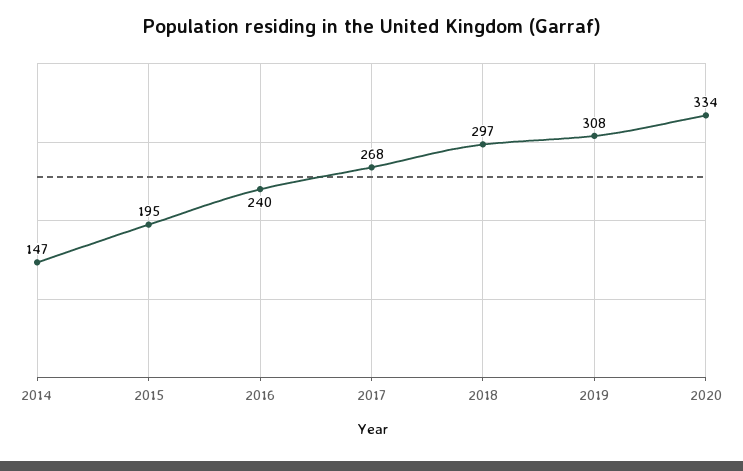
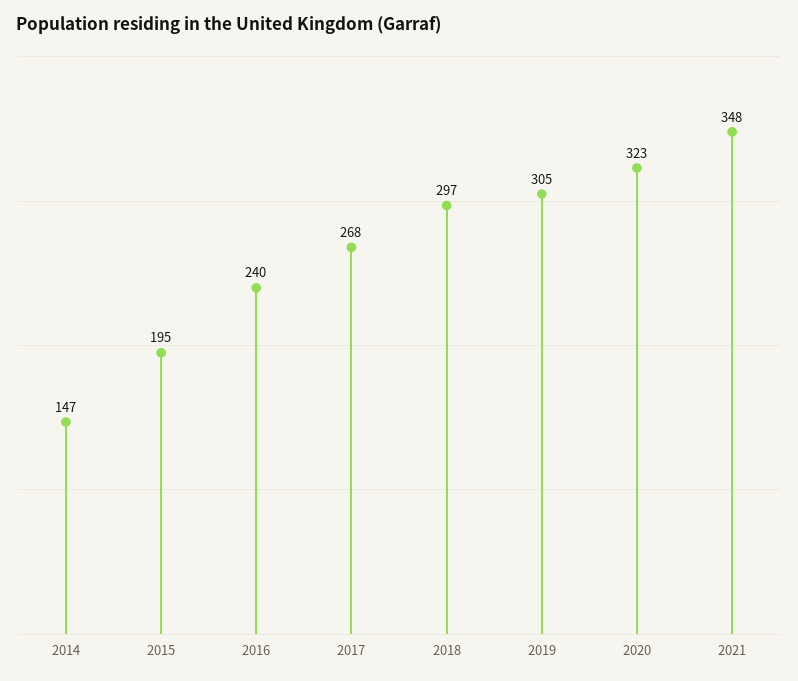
2019: 308 -> 305
2020: 334 -> 323
2021: none -> 348

